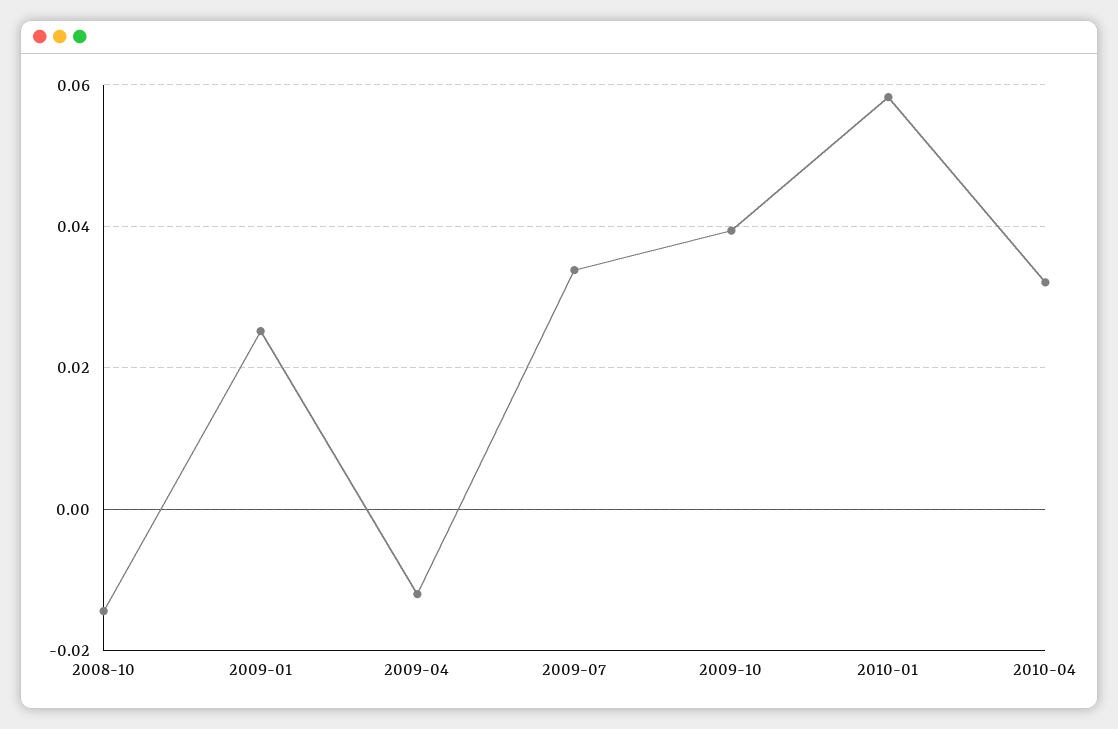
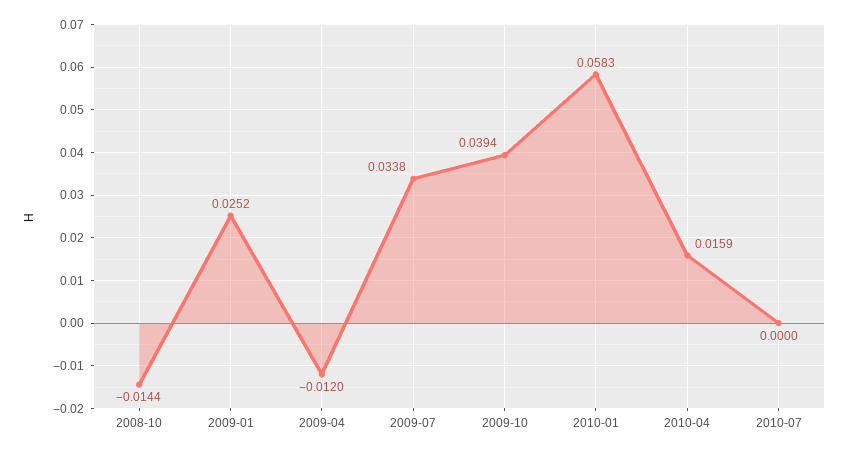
2010-04: 0.032 -> 0.0159
2010-07: none -> 0

